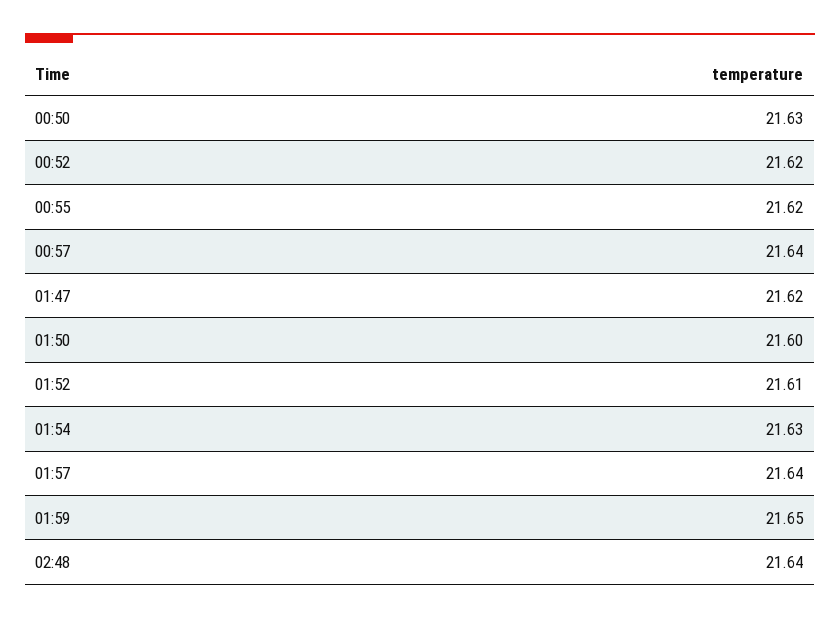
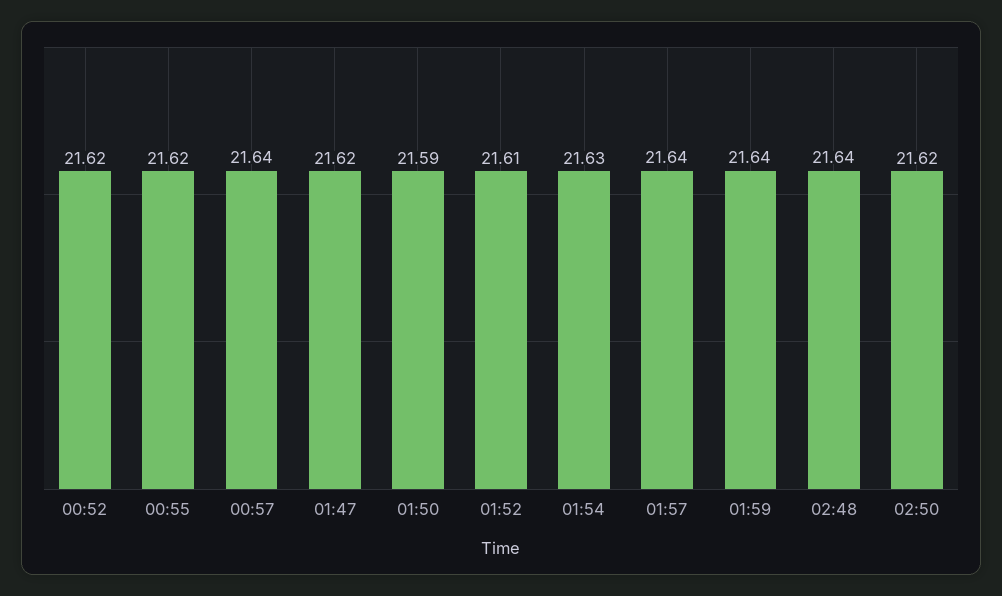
00:50: 21.63 -> none
01:50: 21.6 -> 21.59
01:59: 21.65 -> 21.64
02:50: none -> 21.62

